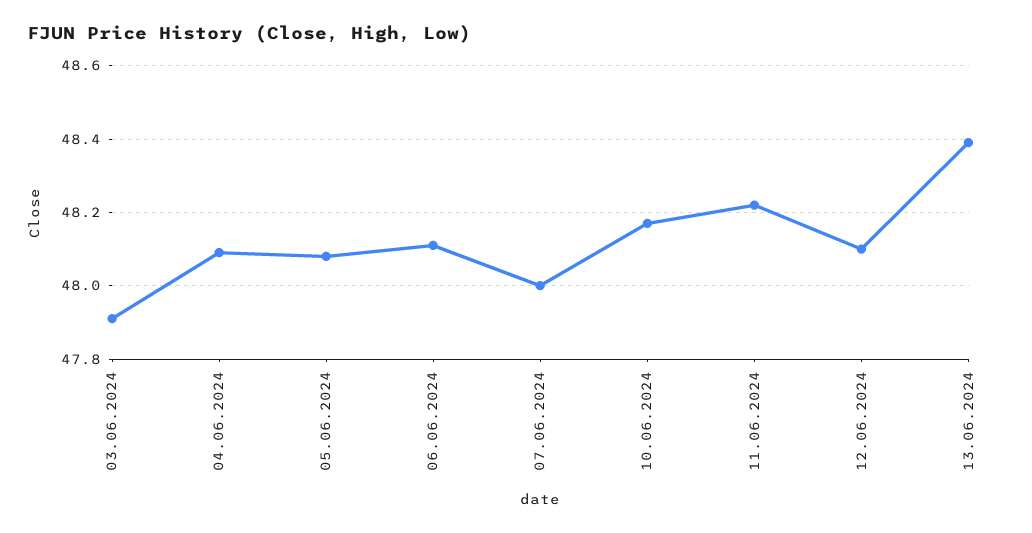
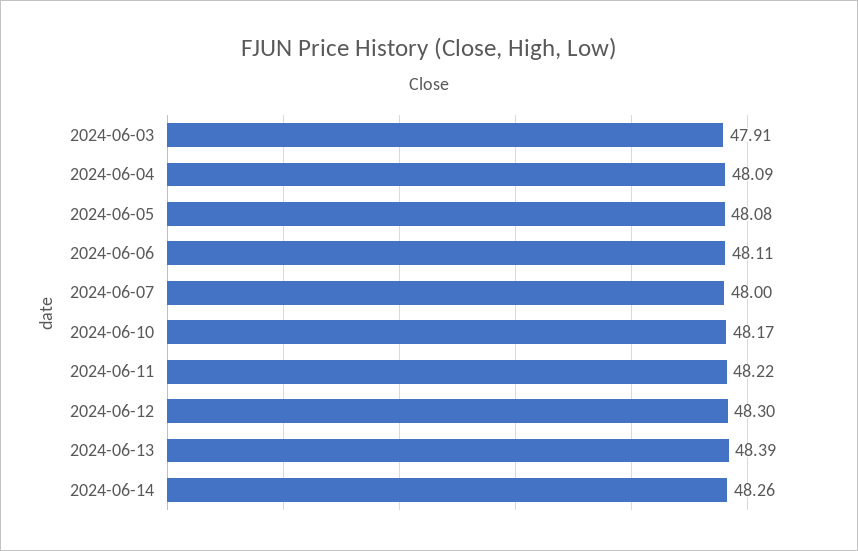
12.06.2024: 48.1 -> 48.3
2024-06-14: none -> 48.26

